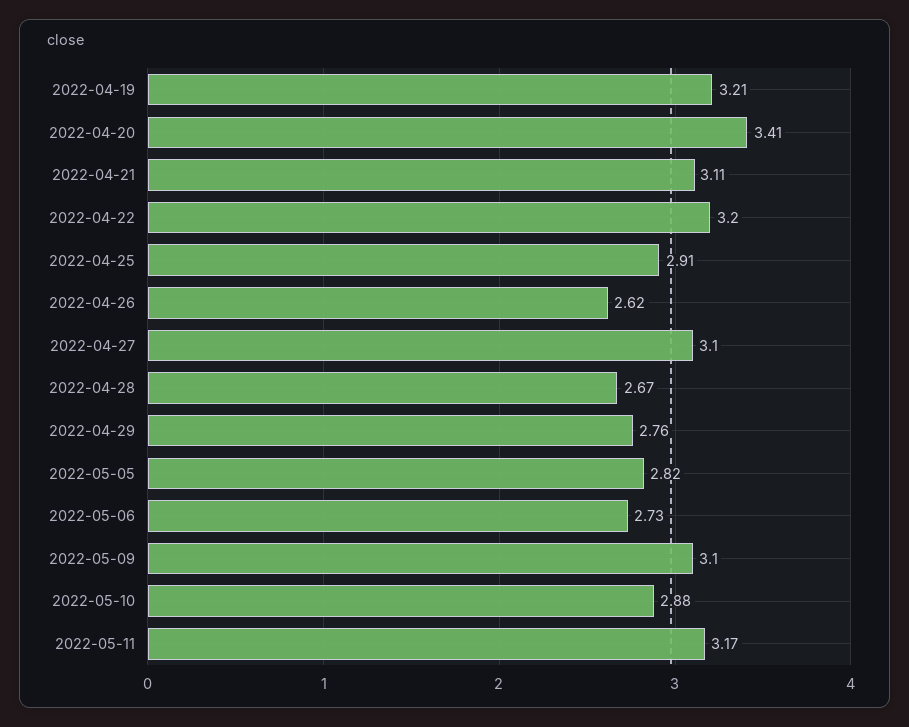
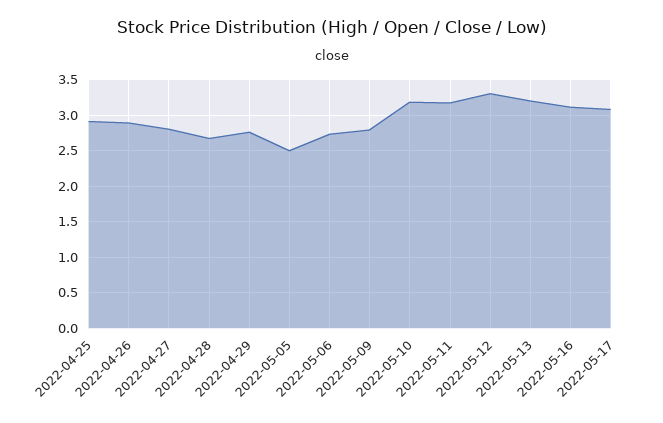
2022-04-19: 3.21 -> none
2022-04-20: 3.41 -> none
2022-04-21: 3.11 -> none
2022-04-22: 3.2 -> none
2022-04-26: 2.62 -> 2.9
2022-04-27: 3.1 -> 2.8
2022-05-05: 2.82 -> 2.5
2022-05-09: 3.1 -> 2.8
2022-05-10: 2.88 -> 3.2
2022-05-12: none -> 3.3
2022-05-13: none -> 3.2
2022-05-16: none -> 3.1
2022-05-17: none -> 3.1

